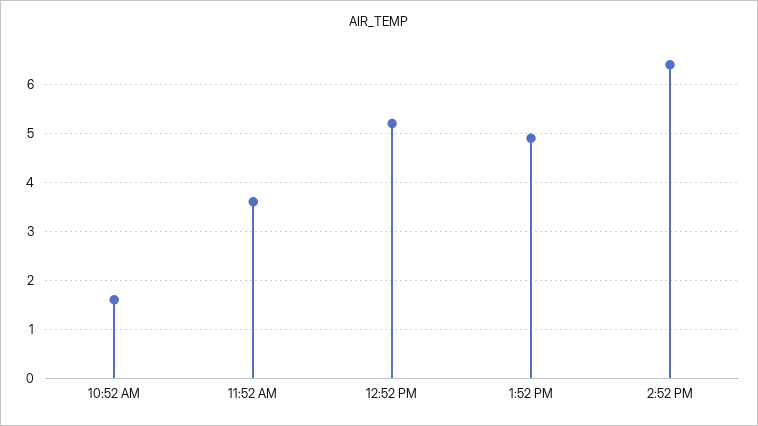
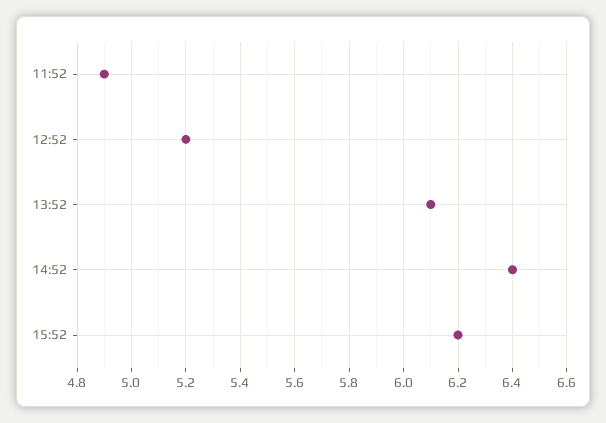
10:52 AM: 1.5 -> none
11:52 AM: 3.5 -> 4.9
1:52 PM: 5 -> 6.1
15:52: none -> 6.2

